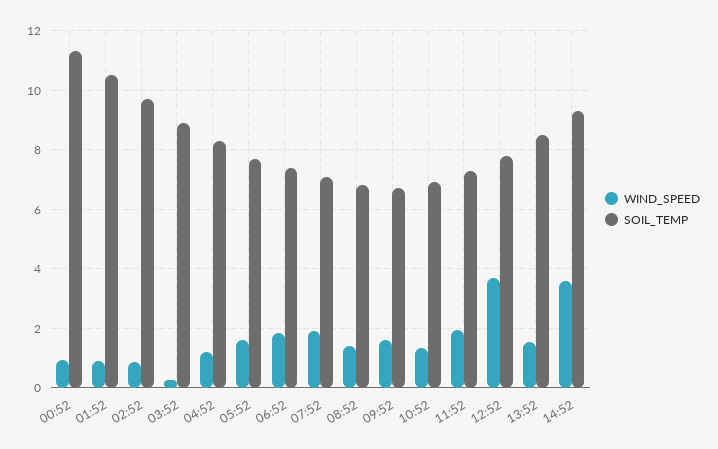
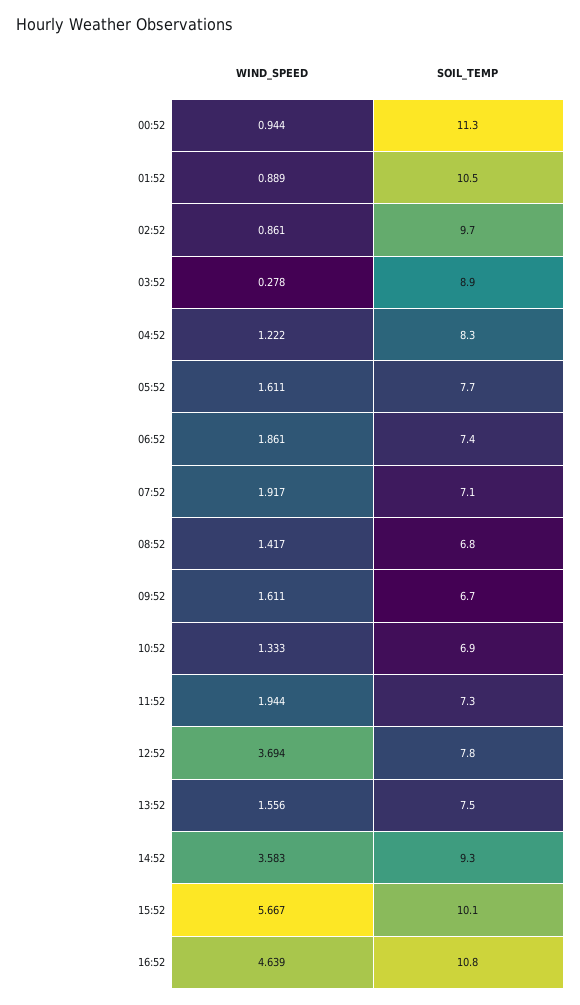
SOIL_TEMP, 13:52: 8.5 -> 7.5
WIND_SPEED, 15:52: none -> 5.667
SOIL_TEMP, 15:52: none -> 10.1
WIND_SPEED, 16:52: none -> 4.639
SOIL_TEMP, 16:52: none -> 10.8

